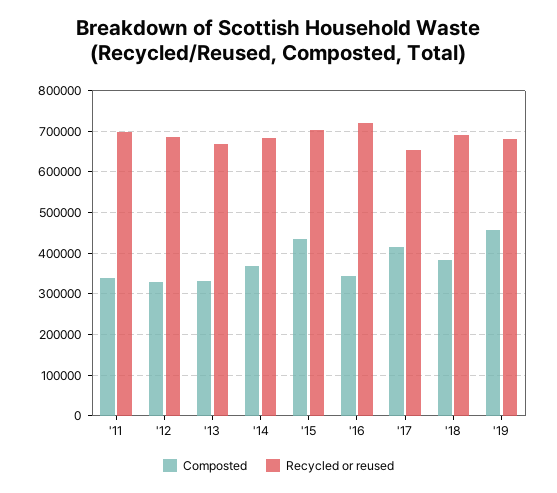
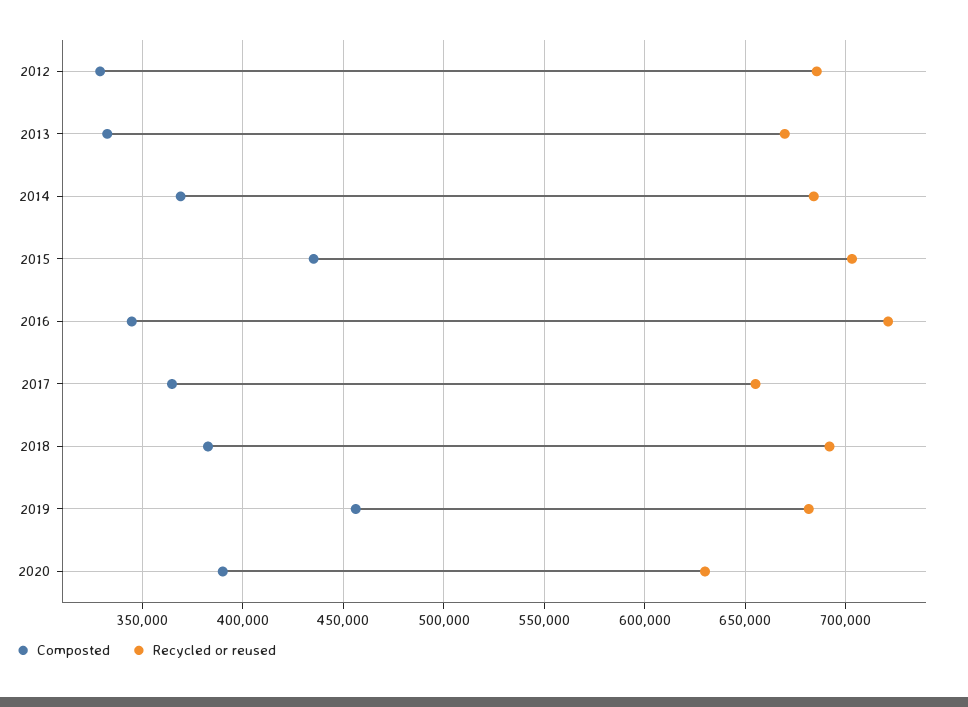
Composted, '11: 340000 -> none
Recycled or reused, '11: 700000 -> none
Composted, '17: 420000 -> 365000
Composted, 2020: none -> 390000
Recycled or reused, 2020: none -> 630000

